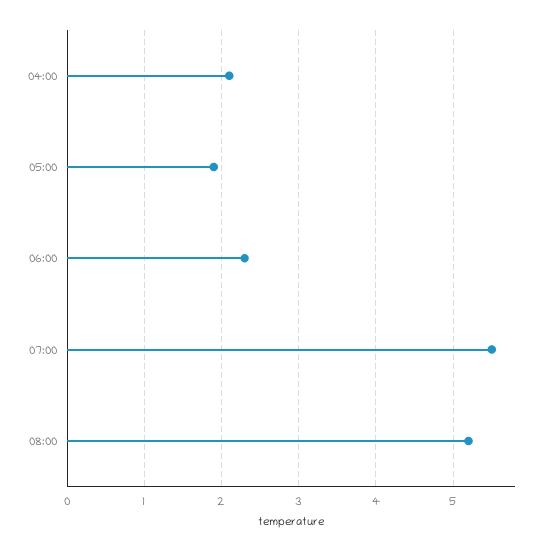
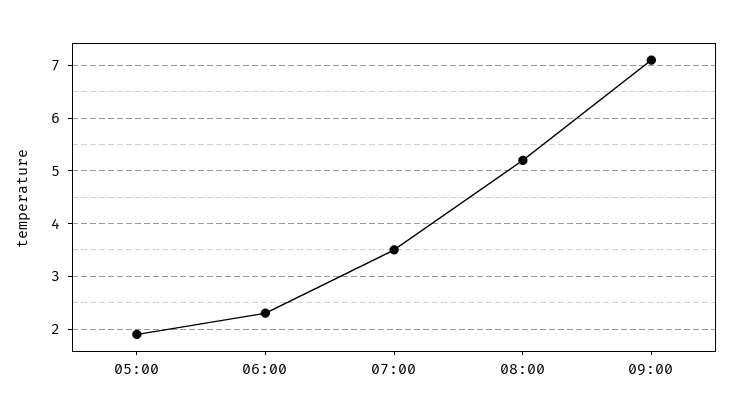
04:00: 2.1 -> none
07:00: 5.5 -> 3.5
09:00: none -> 7

